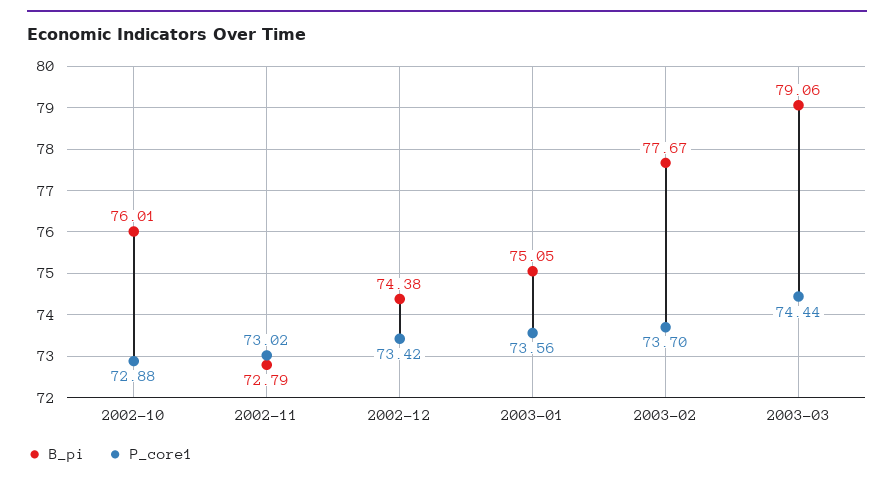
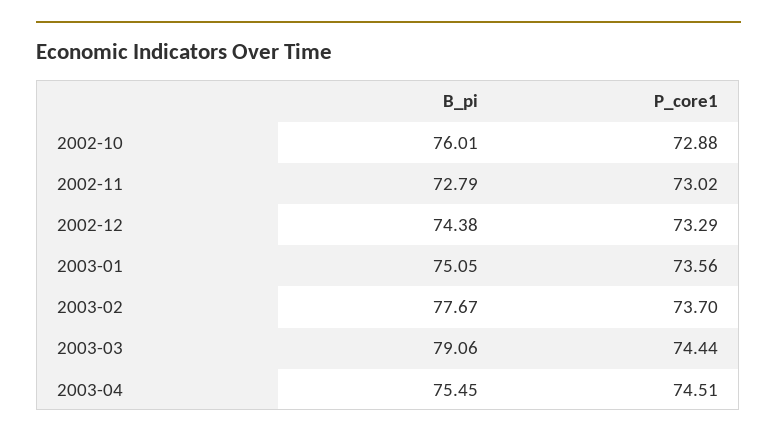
P_core1, 2002-12: 73.42 -> 73.29
B_pi, 2003-04: none -> 75.45
P_core1, 2003-04: none -> 74.51

